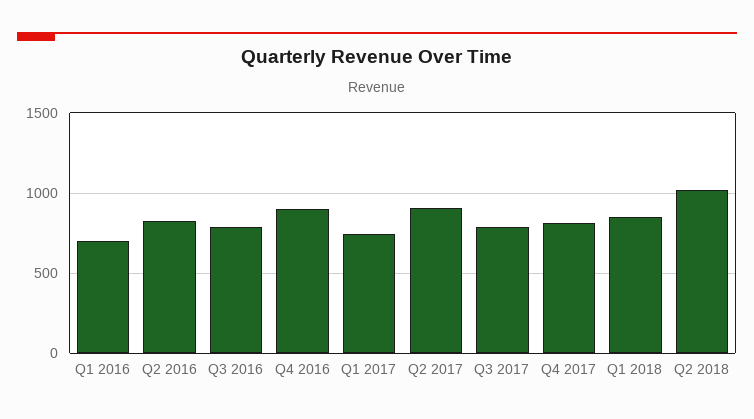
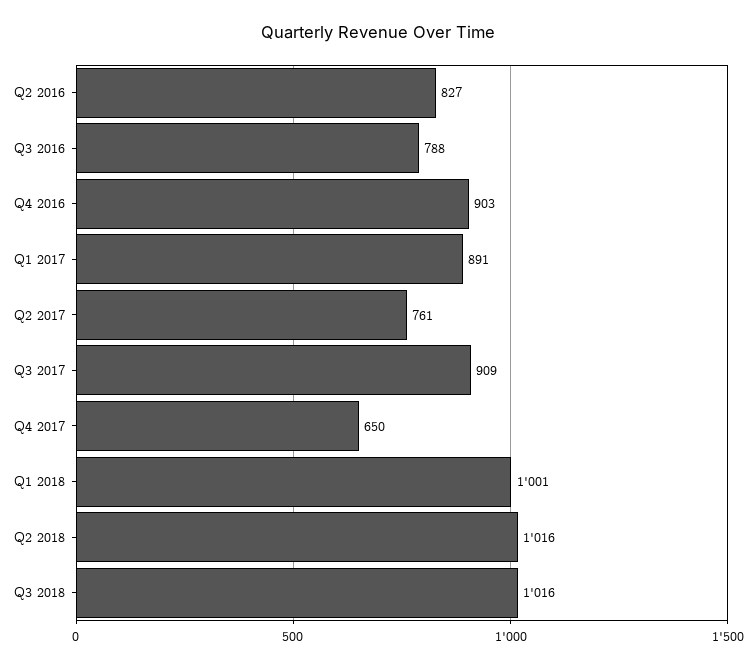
Q1 2016: 700 -> none
Q1 2017: 750 -> 891
Q2 2017: 900 -> 761
Q3 2017: 800 -> 909
Q4 2017: 800 -> 650
Q1 2018: 850 -> 1001
Q3 2018: none -> 1016

